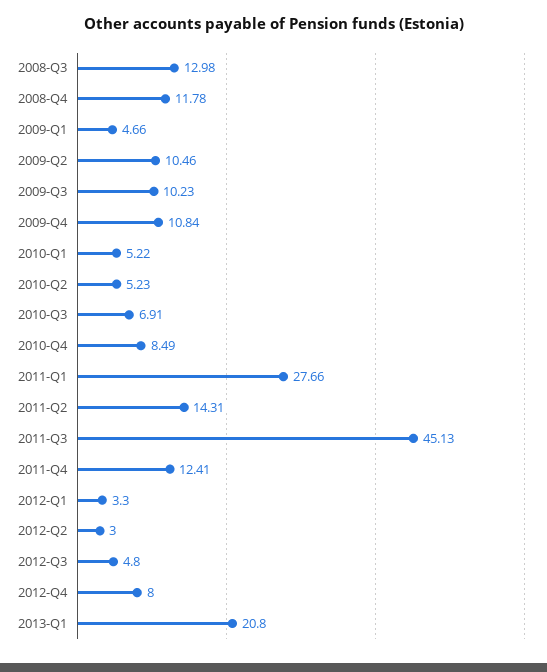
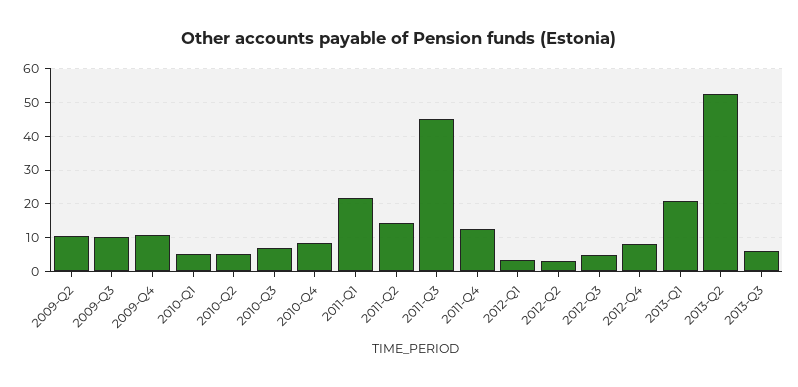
2008-Q3: 12.98 -> none
2008-Q4: 11.78 -> none
2009-Q1: 4.66 -> none
2011-Q1: 27.66 -> 22
2013-Q2: none -> 52
2013-Q3: none -> 6

